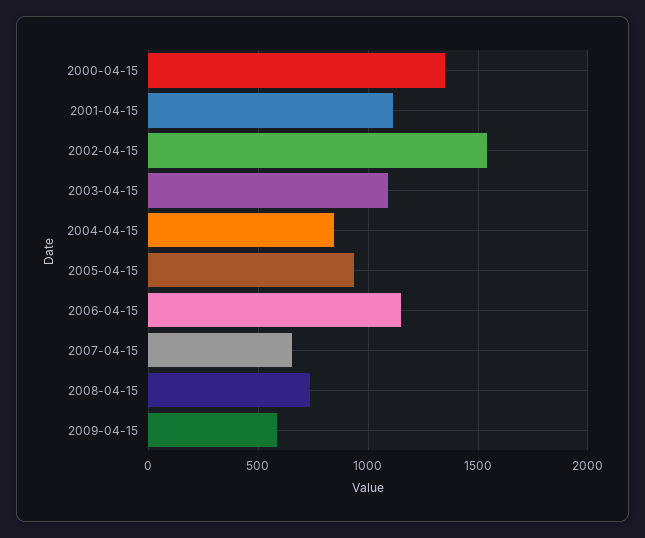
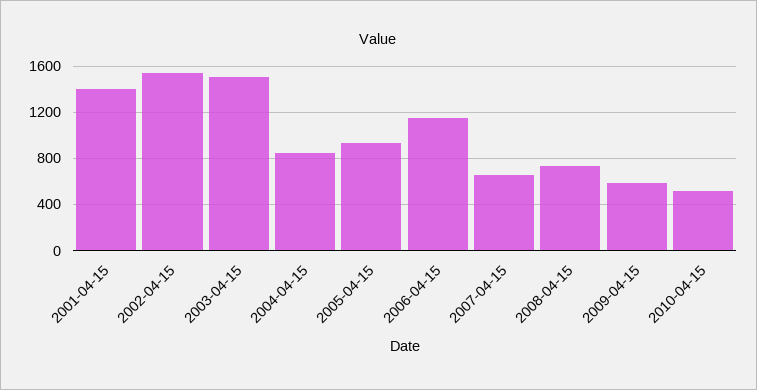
2000-04-15: 1350 -> none
2001-04-15: 1100 -> 1400
2003-04-15: 1100 -> 1500
2010-04-15: none -> 500

